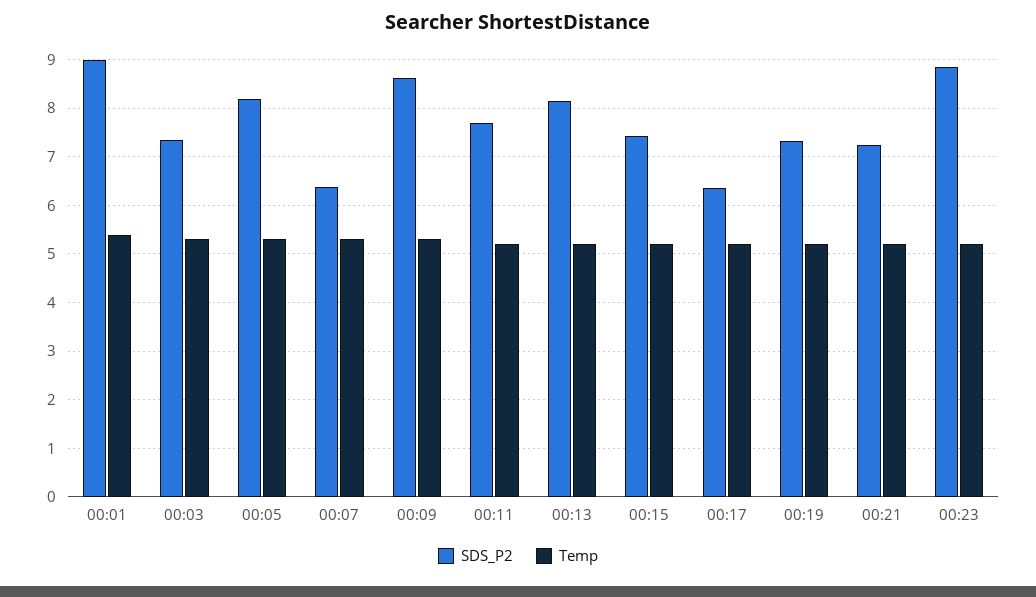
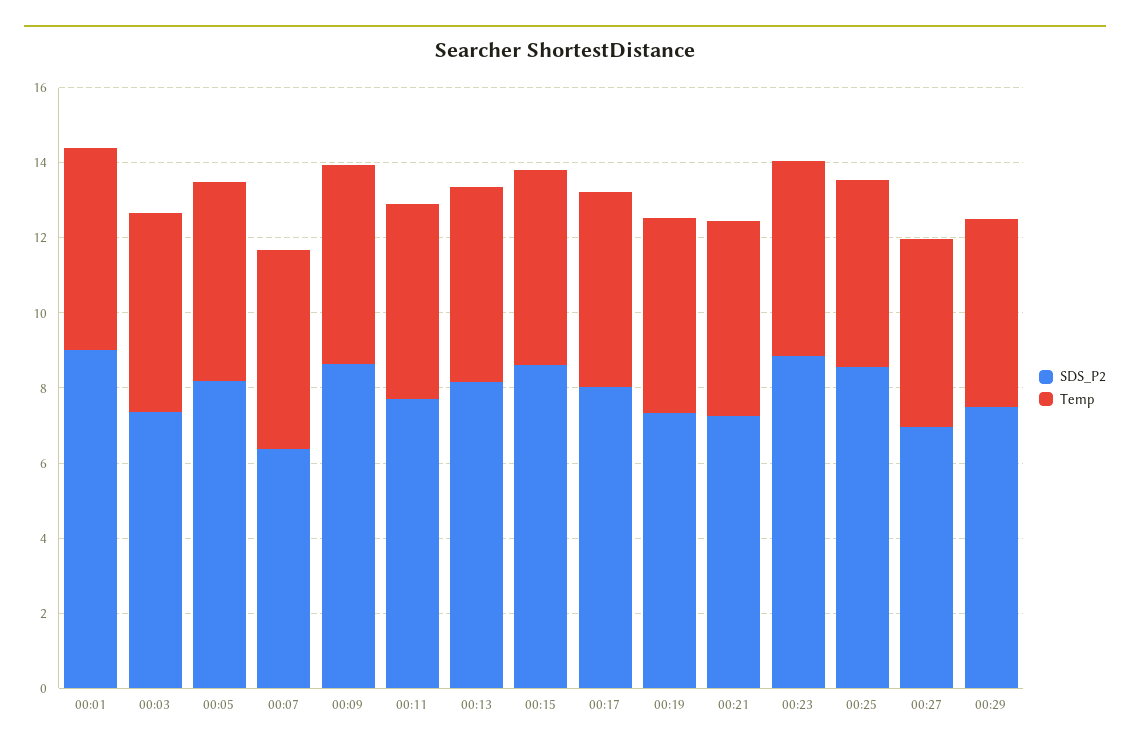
SDS_P2, 00:15: 7.4 -> 8.5
SDS_P2, 00:17: 6.4 -> 8
SDS_P2, 00:25: none -> 8.5
Temp, 00:25: none -> 5
SDS_P2, 00:27: none -> 7
Temp, 00:27: none -> 5
SDS_P2, 00:29: none -> 7.5
Temp, 00:29: none -> 5

